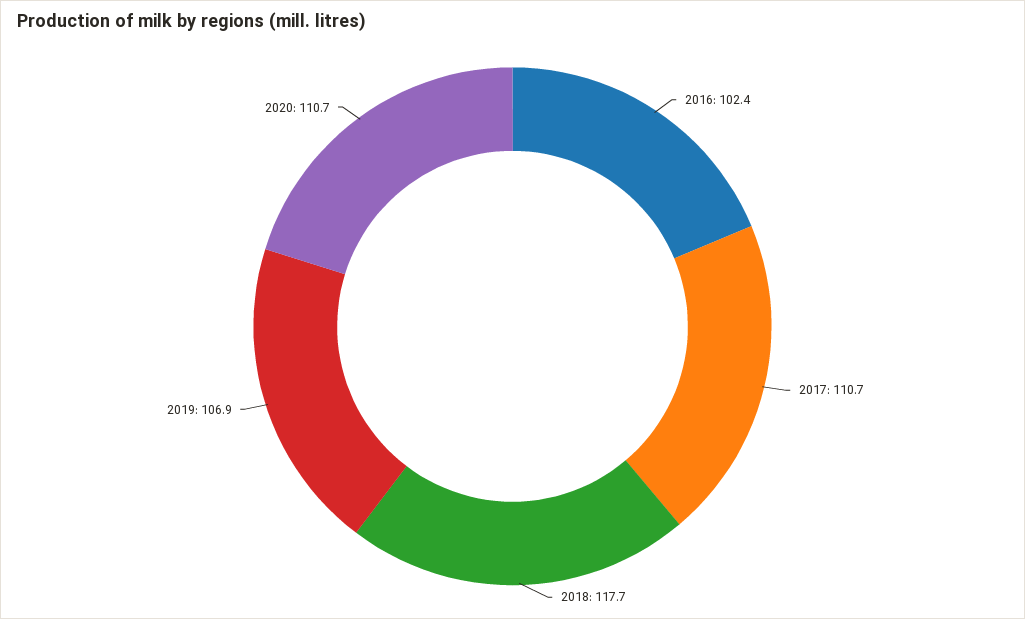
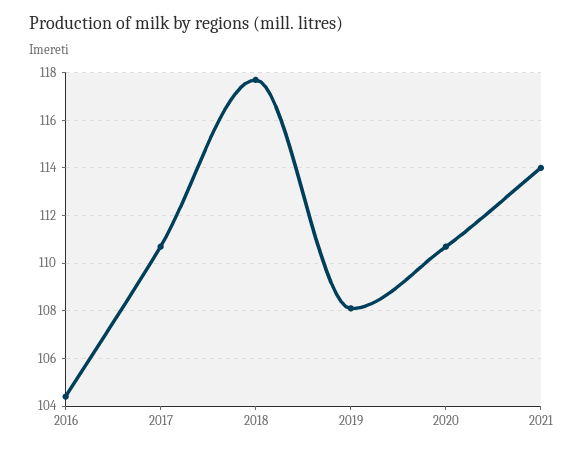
2016: 102.4 -> 104.5
2019: 106.9 -> 108
2021: none -> 114

